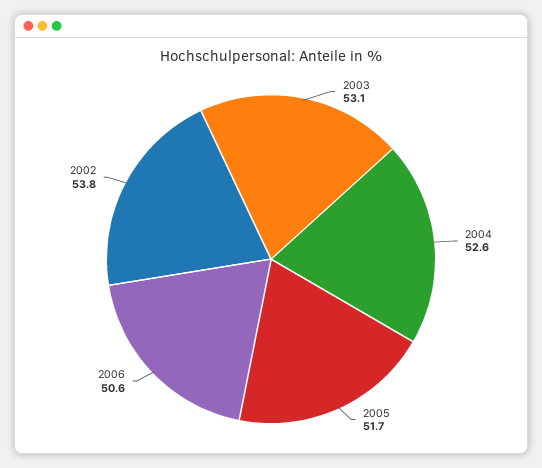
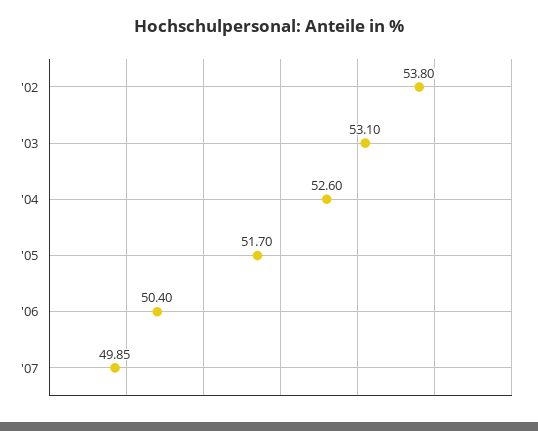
2006: 50.6 -> 50.4
'07: none -> 49.85

